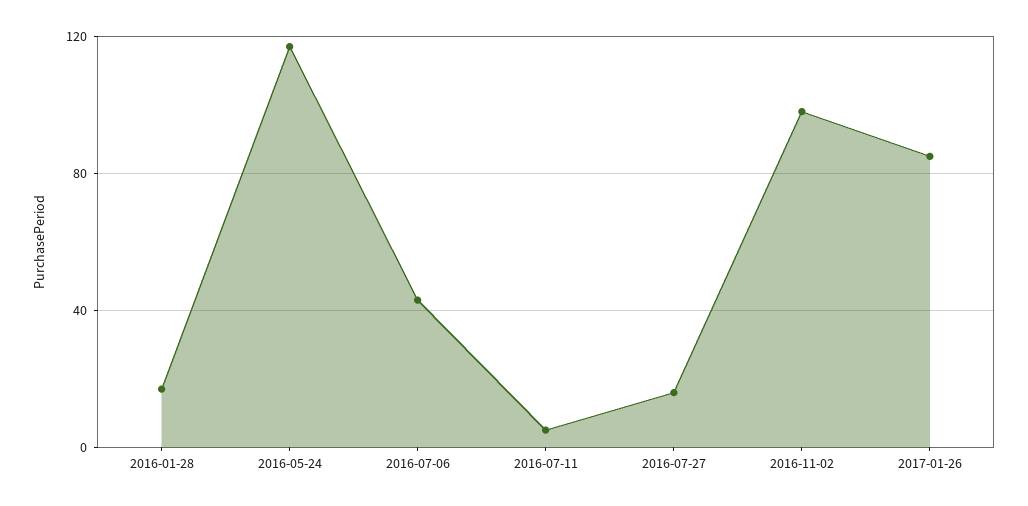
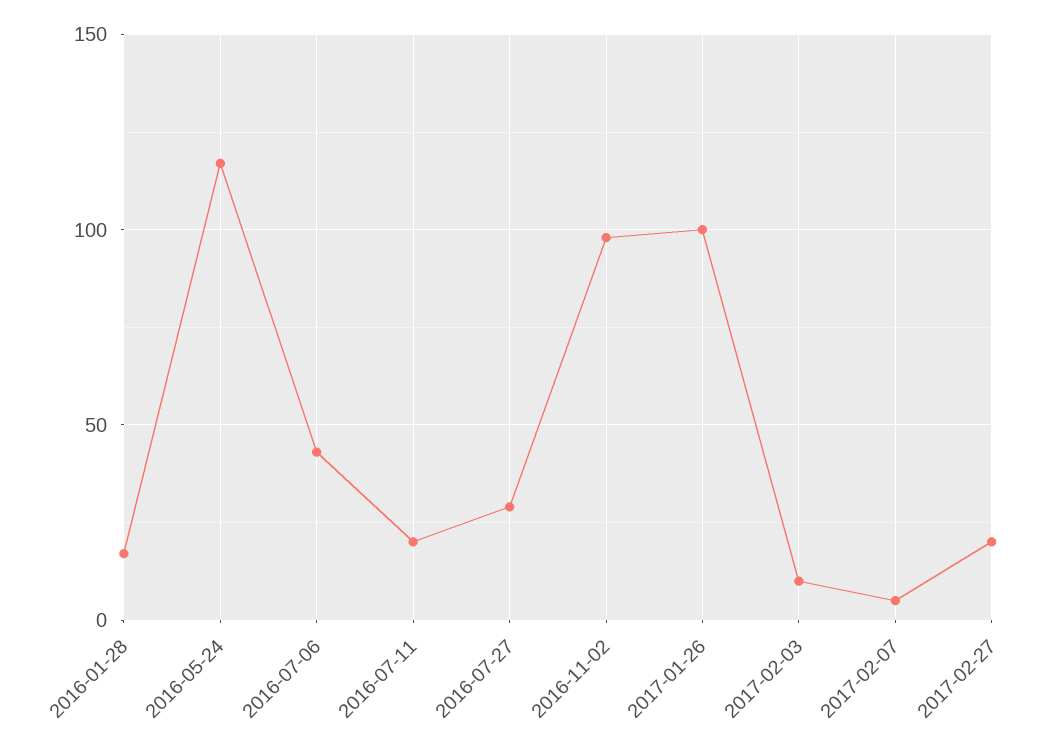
2016-07-11: 5 -> 20
2016-07-27: 15 -> 30
2017-01-26: 85 -> 100
2017-02-03: none -> 10
2017-02-07: none -> 5
2017-02-27: none -> 20

